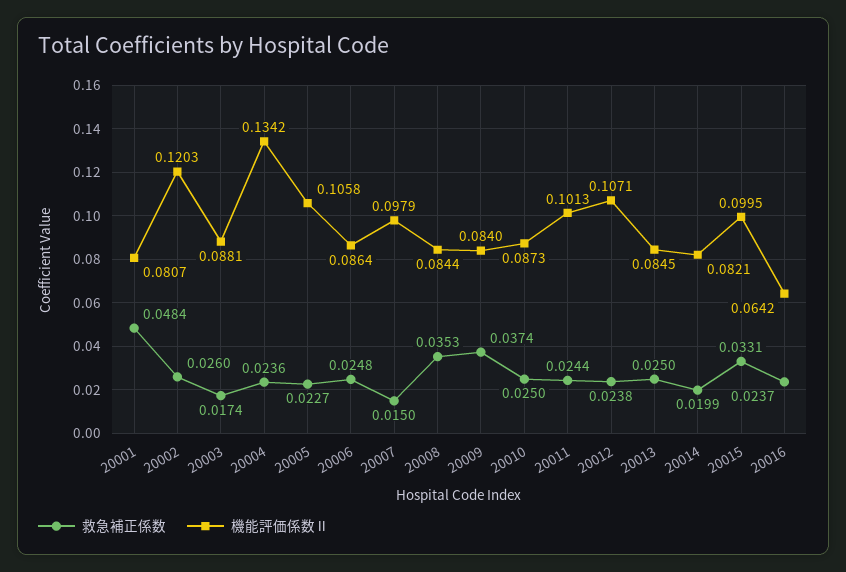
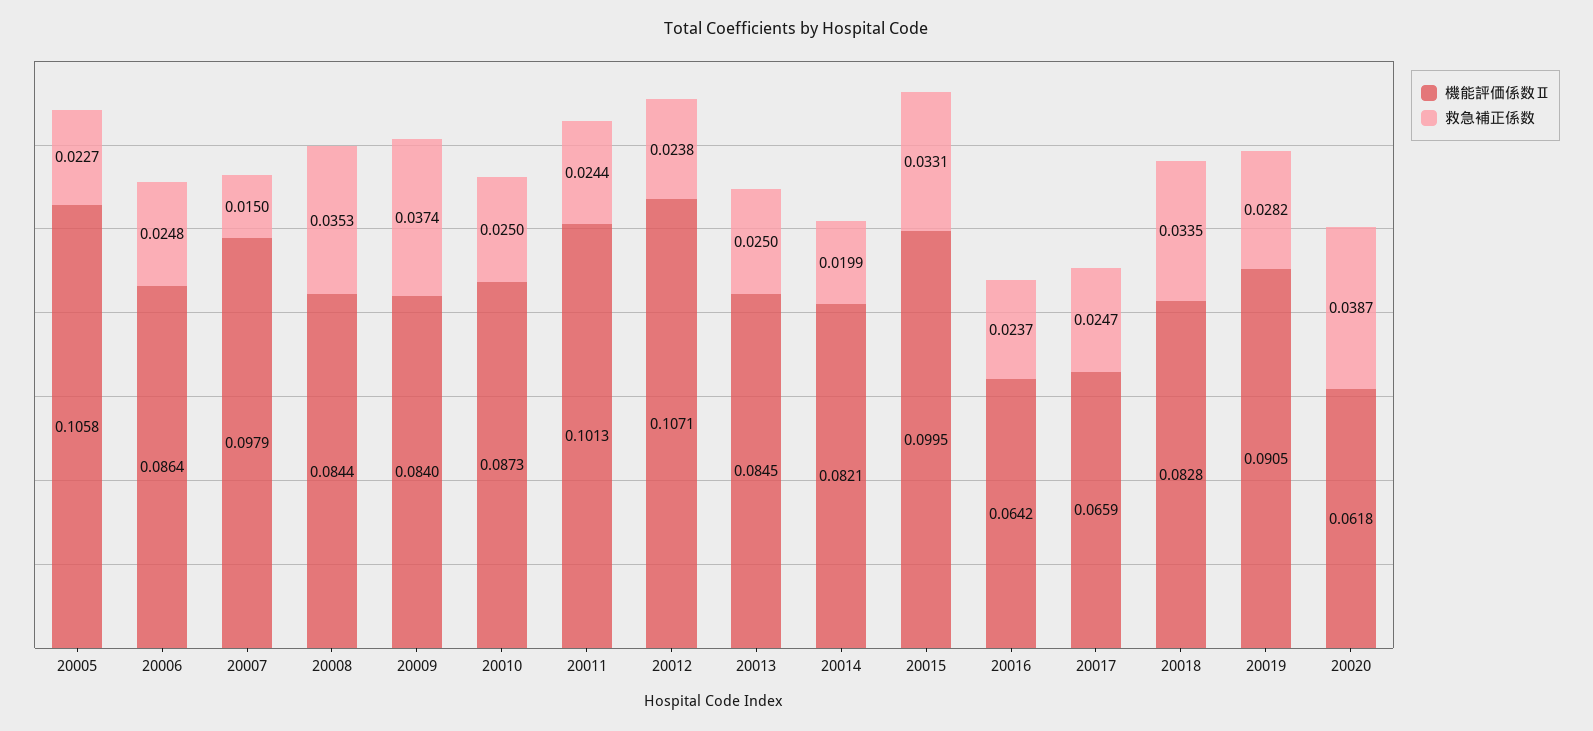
救急補正係数, 20001: 0.0484 -> none
機能評価係数Ⅱ, 20001: 0.0807 -> none
救急補正係数, 20002: 0.026 -> none
機能評価係数Ⅱ, 20002: 0.1203 -> none
救急補正係数, 20003: 0.0174 -> none
機能評価係数Ⅱ, 20003: 0.0881 -> none
救急補正係数, 20004: 0.0236 -> none
機能評価係数Ⅱ, 20004: 0.1342 -> none
機能評価係数Ⅱ, 20017: none -> 0.0659
救急補正係数, 20017: none -> 0.0247
機能評価係数Ⅱ, 20018: none -> 0.0828
救急補正係数, 20018: none -> 0.0335
機能評価係数Ⅱ, 20019: none -> 0.0905
救急補正係数, 20019: none -> 0.0282
機能評価係数Ⅱ, 20020: none -> 0.0618
救急補正係数, 20020: none -> 0.0387

